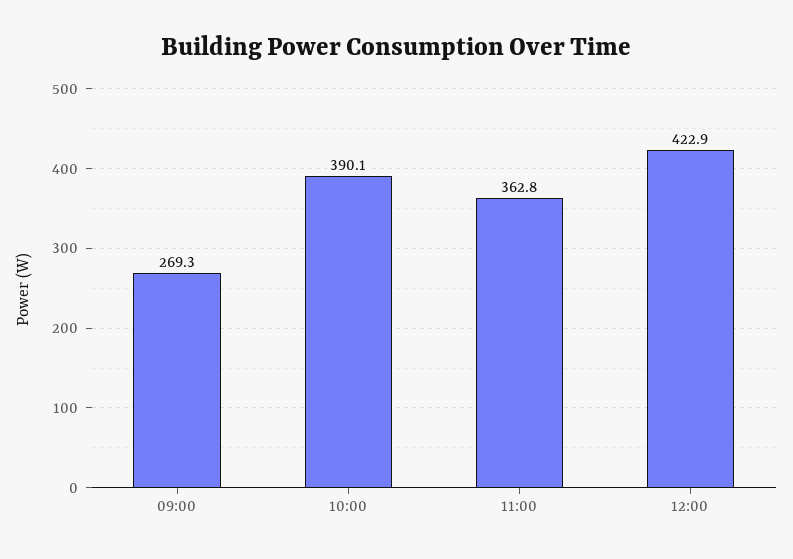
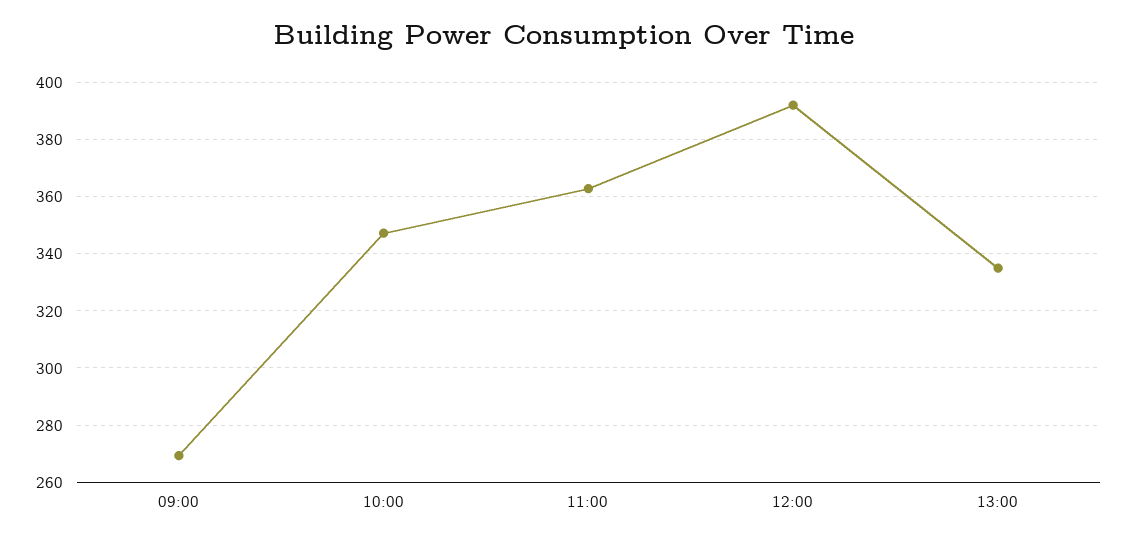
10:00: 390.1 -> 347.5
12:00: 422.9 -> 392.5
13:00: none -> 335

